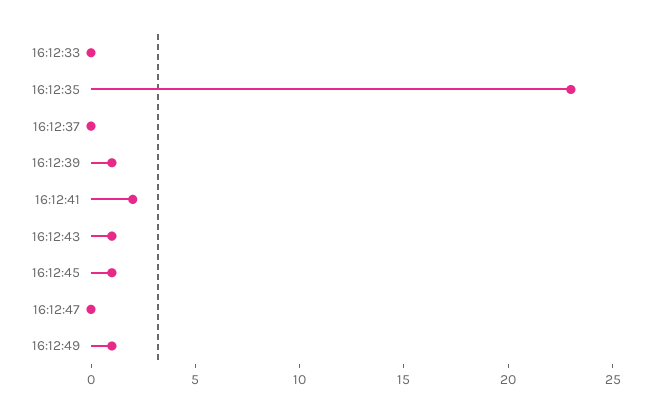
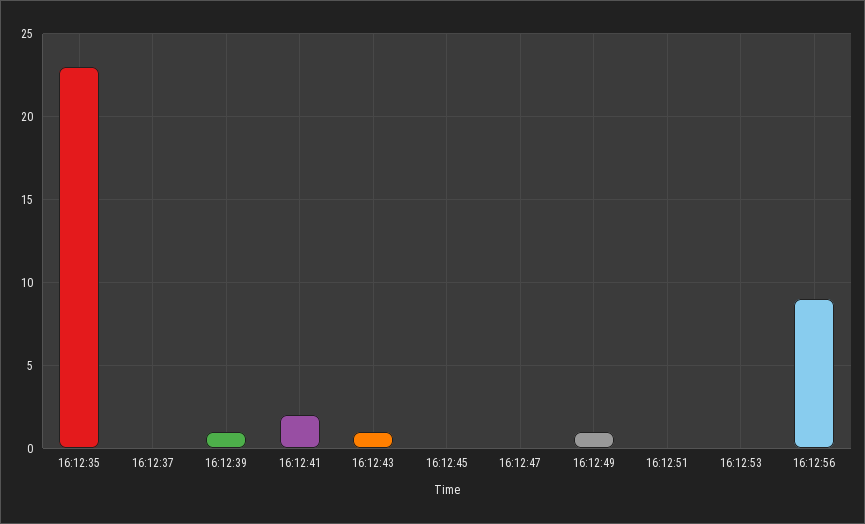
16:12:33: 0 -> none
16:12:45: 1 -> 0
16:12:51: none -> 0
16:12:53: none -> 0
16:12:56: none -> 9

